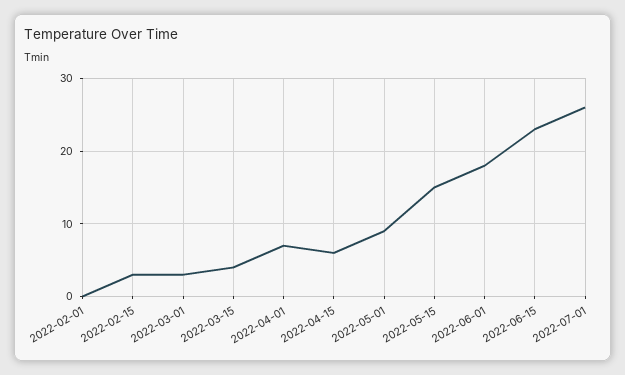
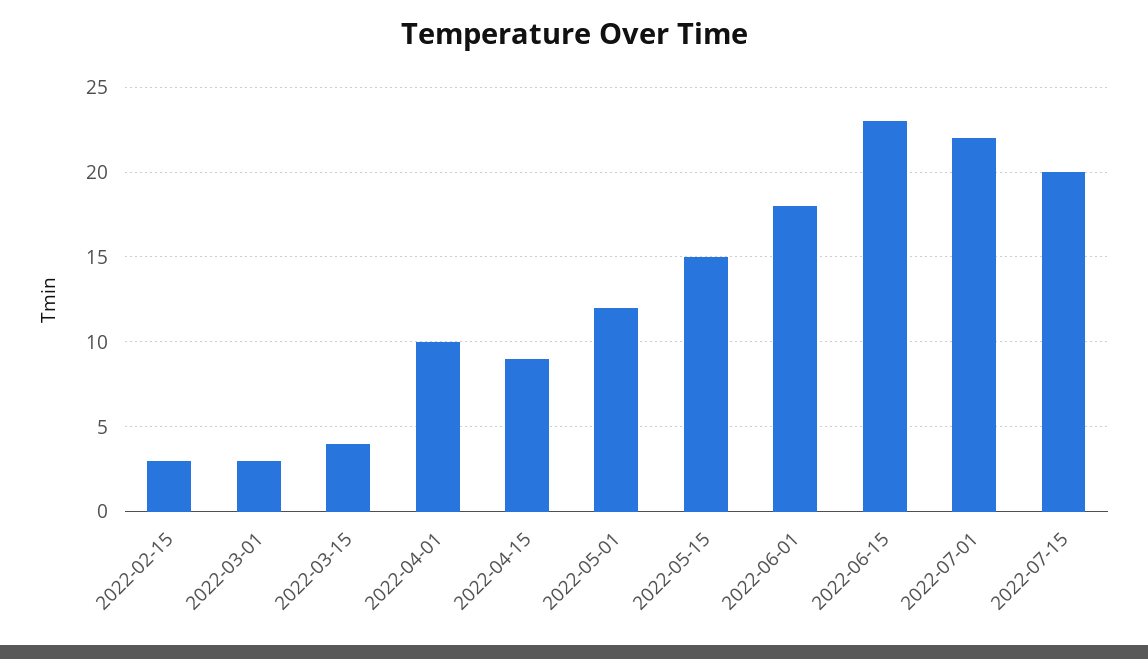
2022-02-01: 0 -> none
2022-04-01: 7 -> 10
2022-04-15: 6 -> 9
2022-05-01: 9 -> 12
2022-07-01: 26 -> 22
2022-07-15: none -> 20

